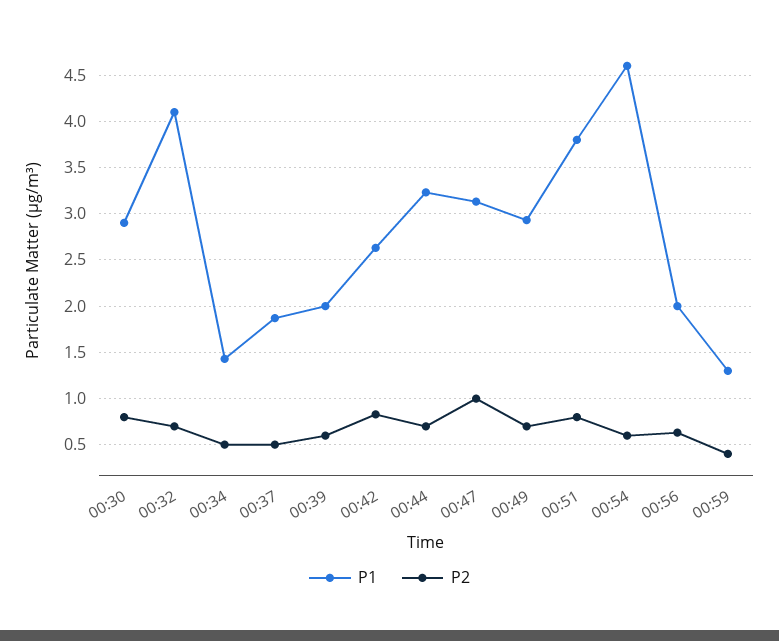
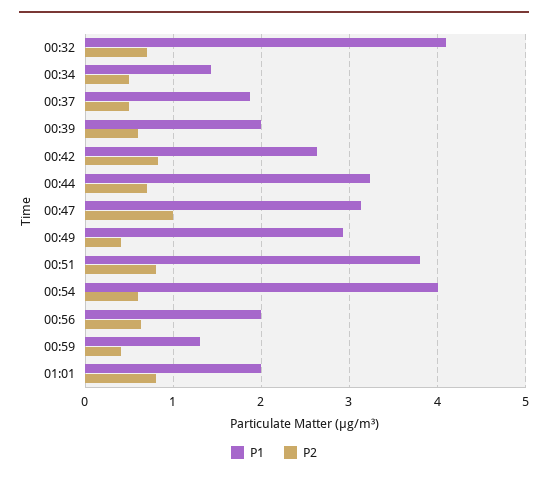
P1, 00:30: 2.9 -> none
P2, 00:30: 0.8 -> none
P2, 00:49: 0.7 -> 0.4
P1, 00:54: 4.6 -> 4
P1, 01:01: none -> 2
P2, 01:01: none -> 0.8

